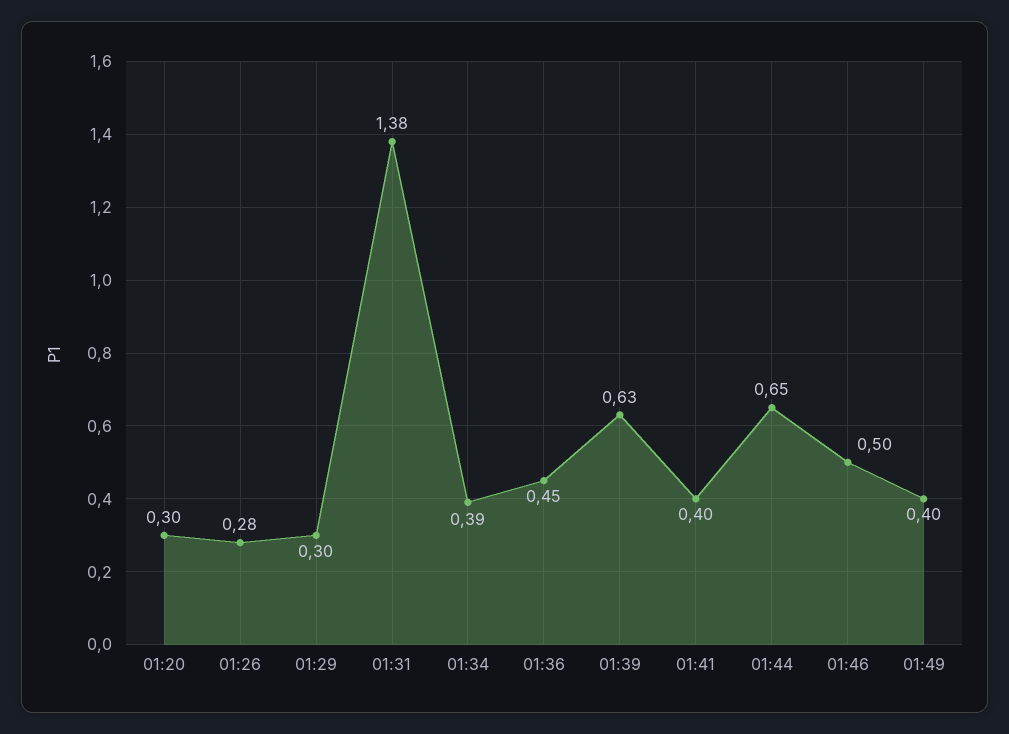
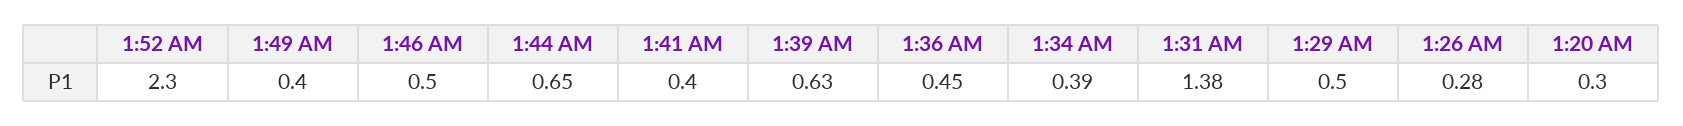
01:29: 0.3 -> 0.5
1:52 AM: none -> 2.3

